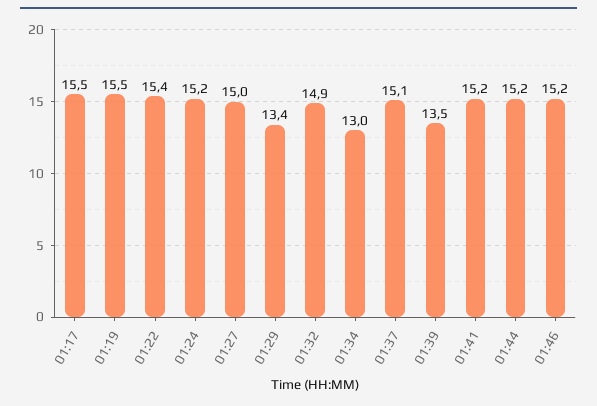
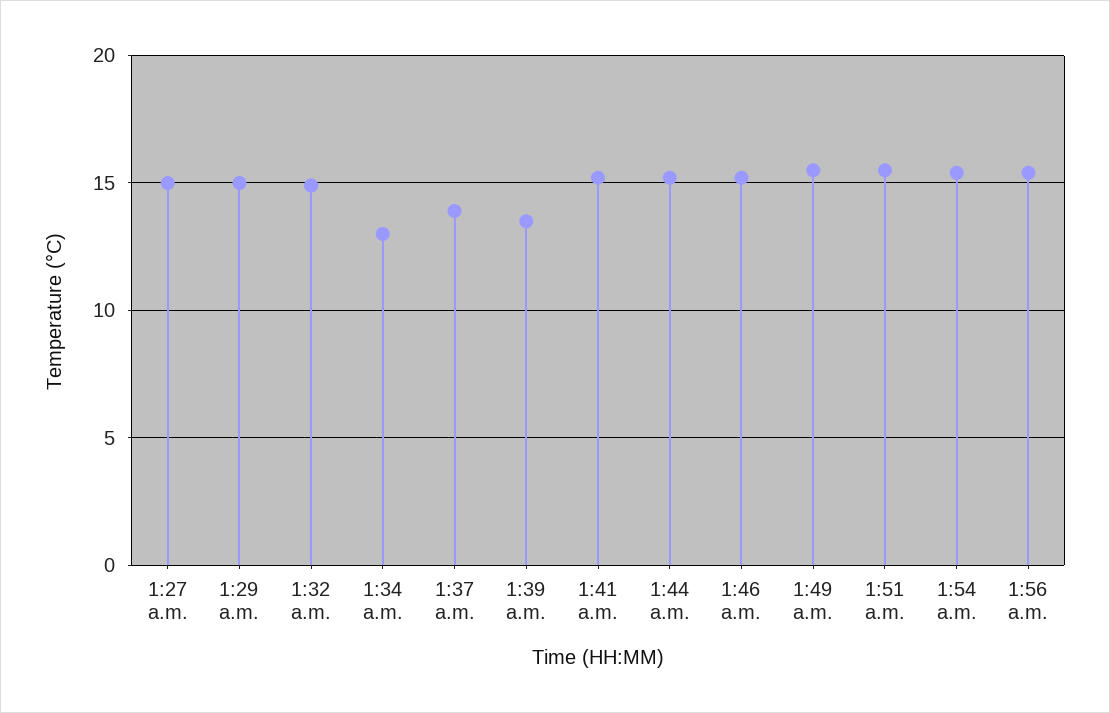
01:17: 15.5 -> none
01:19: 15.5 -> none
01:22: 15.4 -> none
01:24: 15.2 -> none
01:29: 13.4 -> 15
01:37: 15.1 -> 14
1:49 a.m.: none -> 15.5
1:51 a.m.: none -> 15.5
1:54 a.m.: none -> 15.5
1:56 a.m.: none -> 15.5

